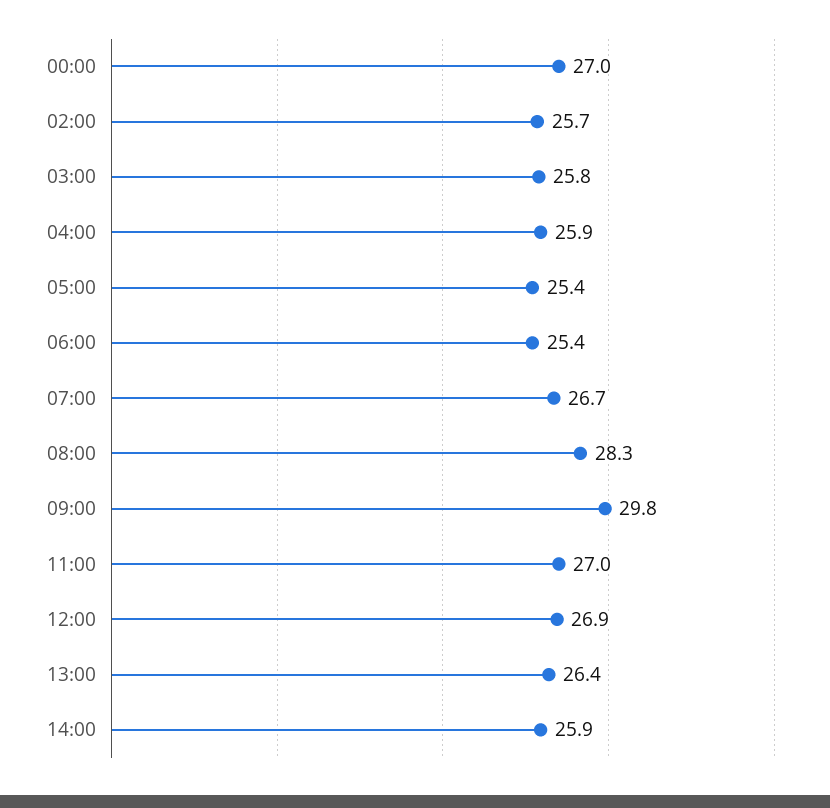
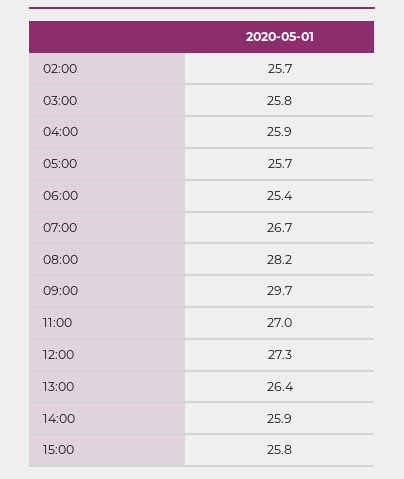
00:00: 27 -> none
05:00: 25.4 -> 25.7
08:00: 28.3 -> 28.2
09:00: 29.8 -> 29.7
12:00: 26.9 -> 27.3
15:00: none -> 25.8

